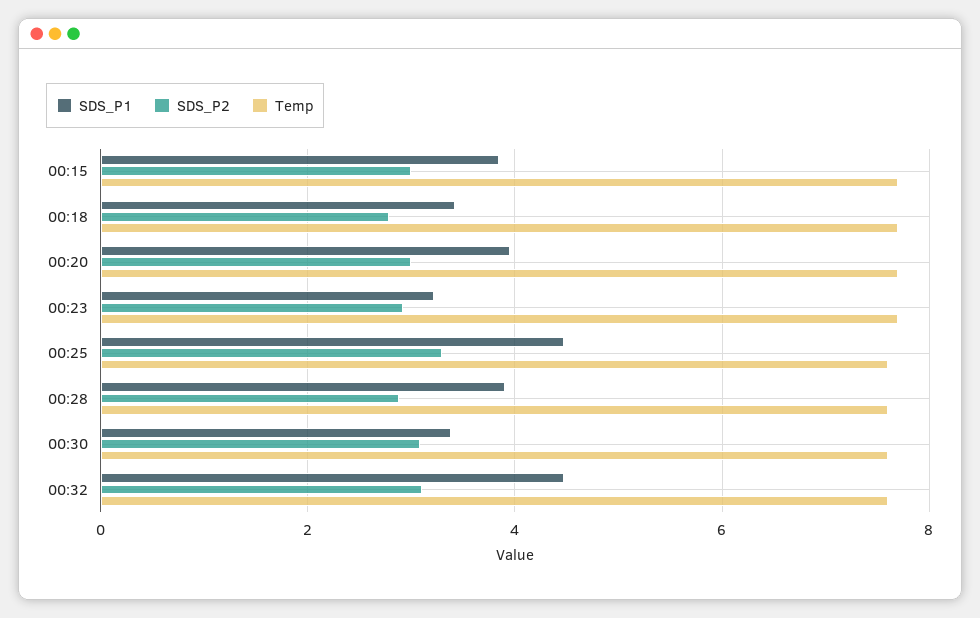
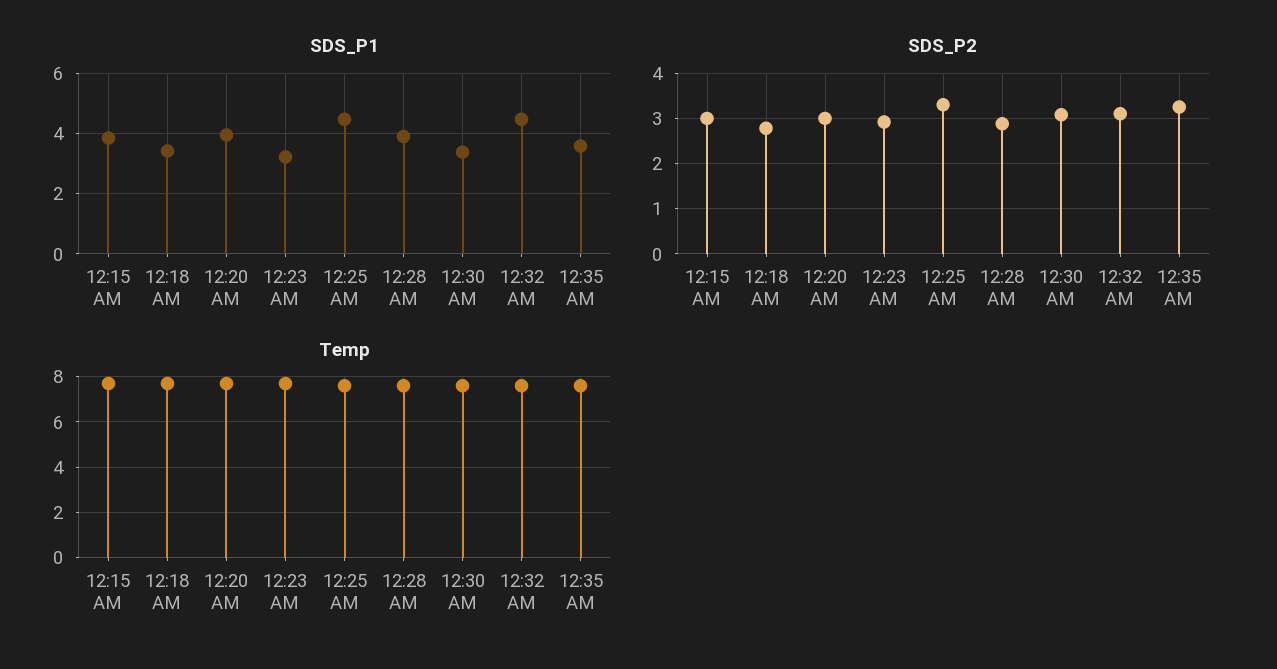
SDS_P1, 12:35 AM: none -> 3.6
SDS_P2, 12:35 AM: none -> 3.2
Temp, 12:35 AM: none -> 7.5

